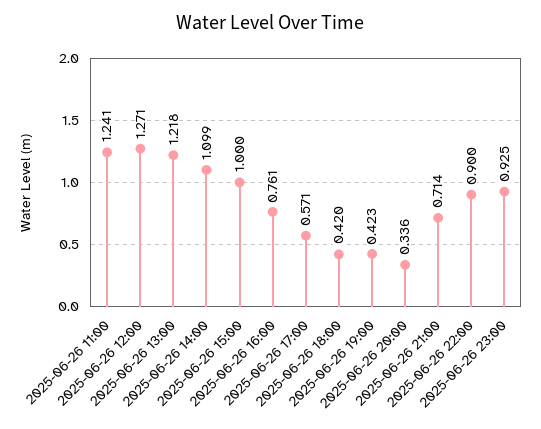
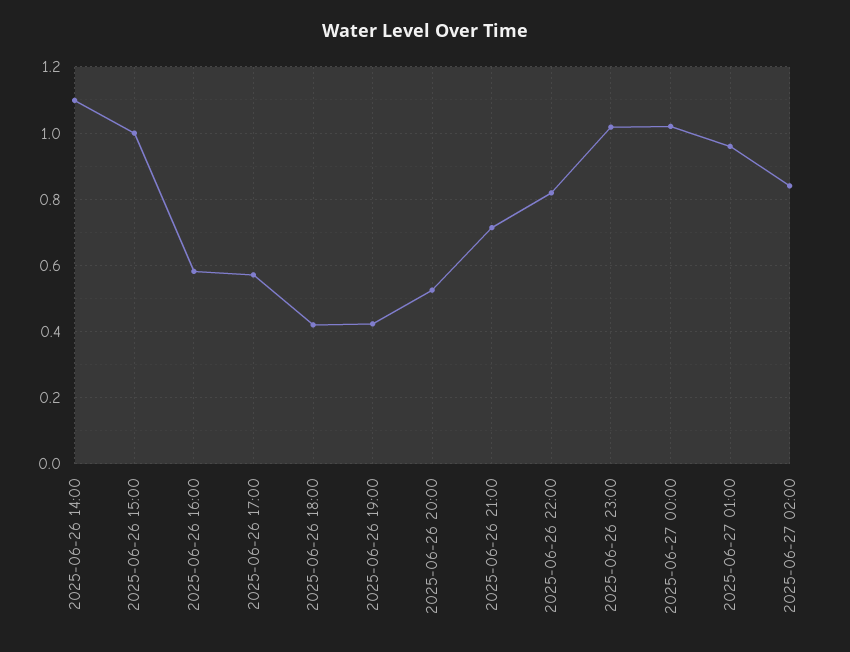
2025-06-26 11:00: 1.241 -> none
2025-06-26 12:00: 1.271 -> none
2025-06-26 13:00: 1.218 -> none
2025-06-26 16:00: 0.761 -> 0.58
2025-06-26 20:00: 0.336 -> 0.52
2025-06-26 22:00: 0.9 -> 0.82
2025-06-26 23:00: 0.925 -> 1.02
2025-06-27 00:00: none -> 1.02
2025-06-27 01:00: none -> 0.96
2025-06-27 02:00: none -> 0.84

